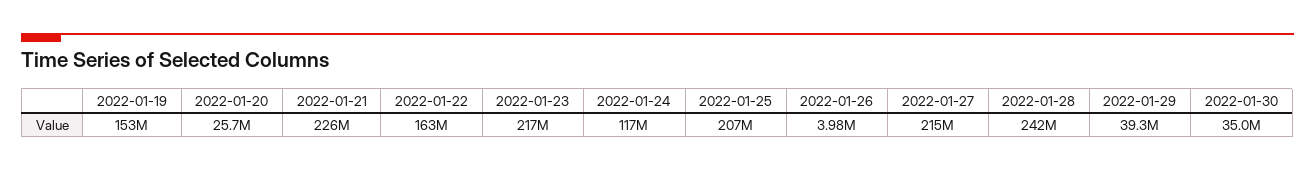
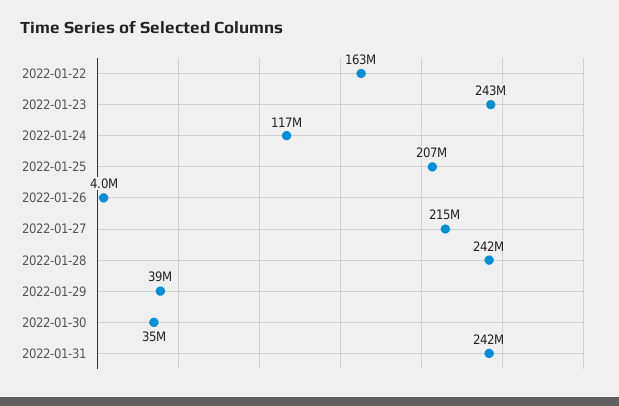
2022-01-19: 153000000 -> none
2022-01-20: 25700000 -> none
2022-01-21: 226000000 -> none
2022-01-23: 217000000 -> 243000000
2022-01-31: none -> 242000000

